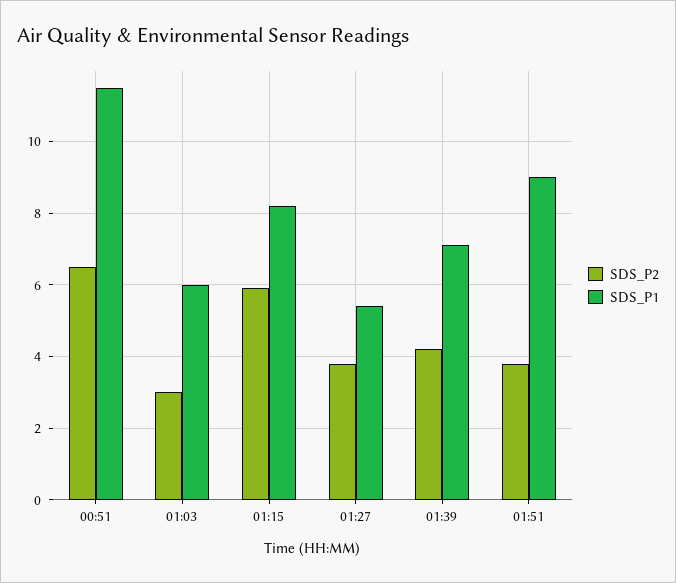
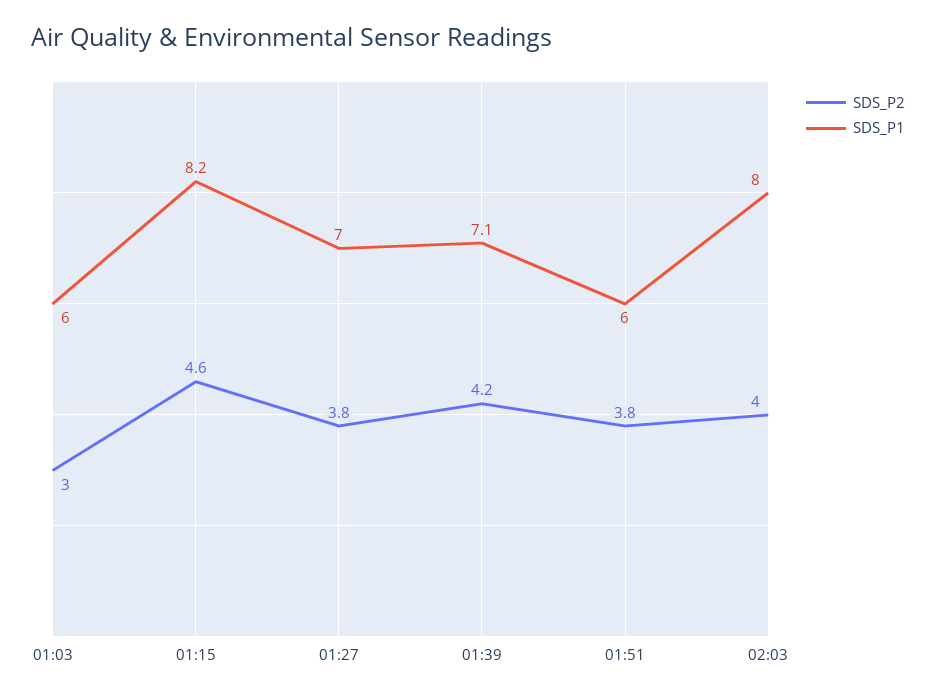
SDS_P2, 00:51: 6.5 -> none
SDS_P1, 00:51: 11.5 -> none
SDS_P2, 01:15: 6 -> 4.6
SDS_P1, 01:27: 5.5 -> 7
SDS_P1, 01:51: 9 -> 6
SDS_P2, 02:03: none -> 4
SDS_P1, 02:03: none -> 8

